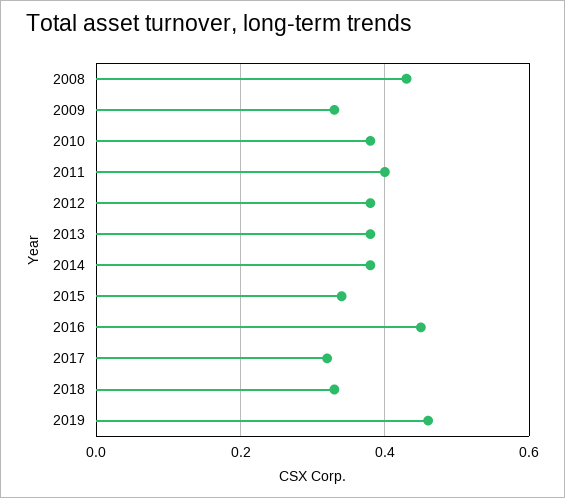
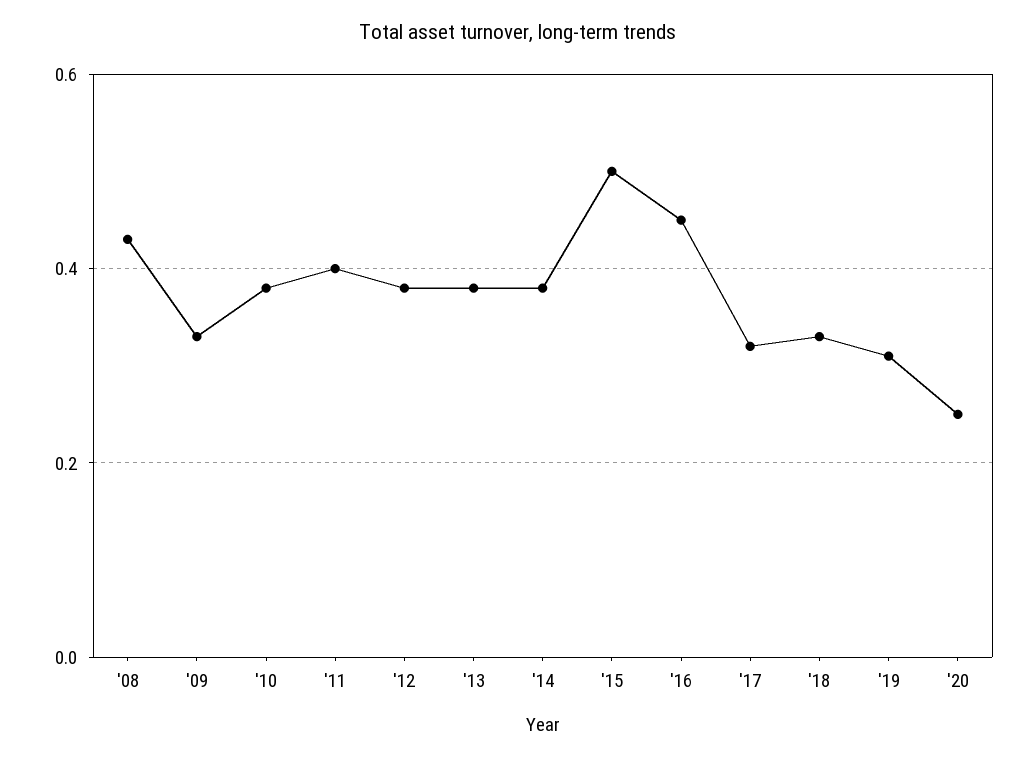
2015: 0.35 -> 0.5
2019: 0.45 -> 0.3
'20: none -> 0.25

